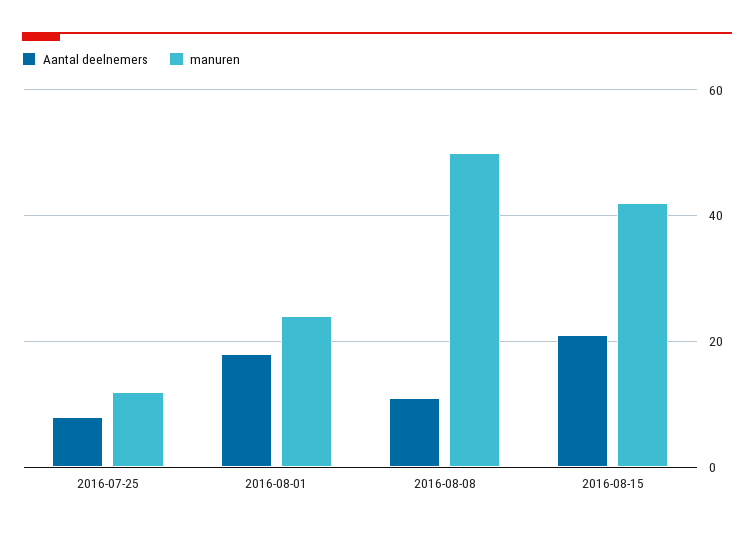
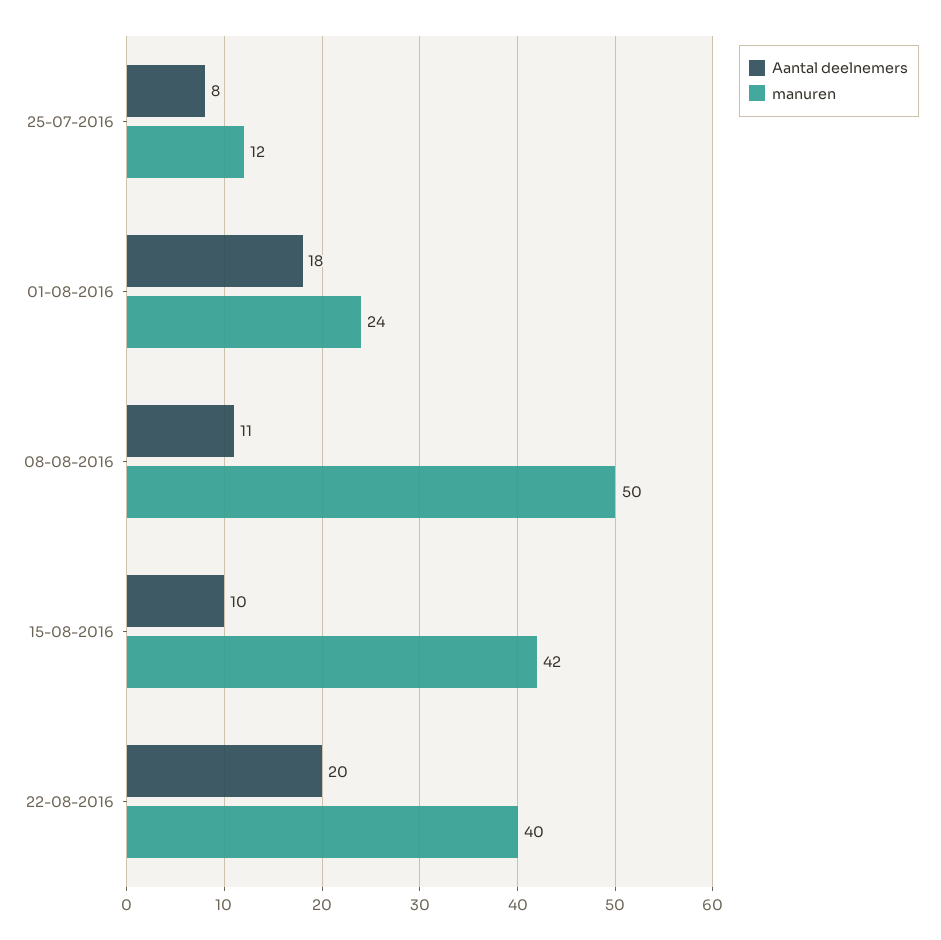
Aantal deelnemers, 2016-08-15: 20 -> 10
Aantal deelnemers, 22-08-2016: none -> 20
manuren, 22-08-2016: none -> 40

